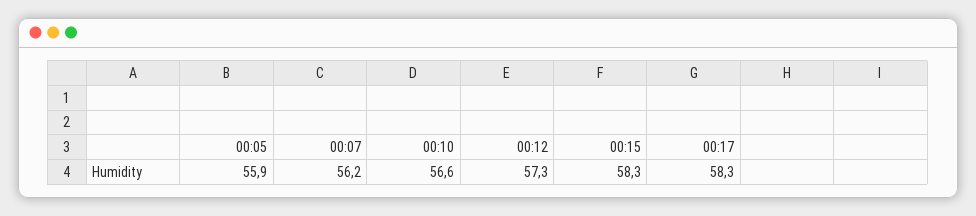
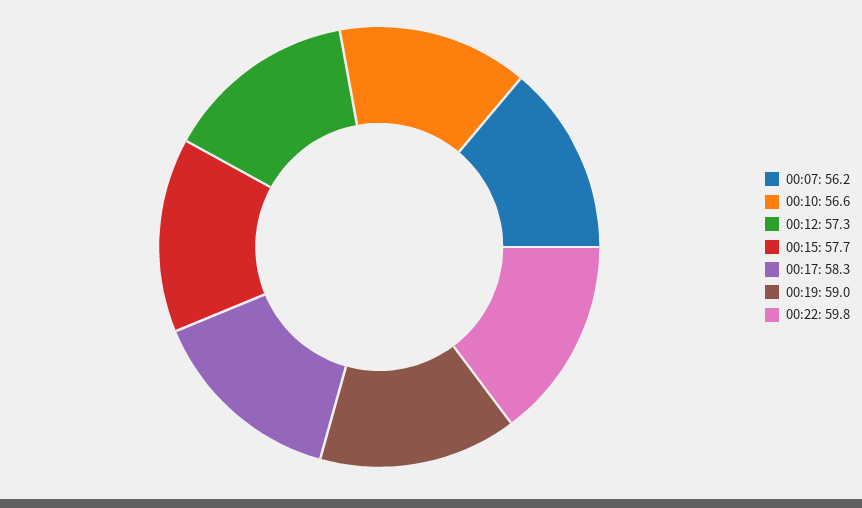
00:05: 55.9 -> none
00:15: 58.3 -> 57.7
00:19: none -> 59
00:22: none -> 59.8

